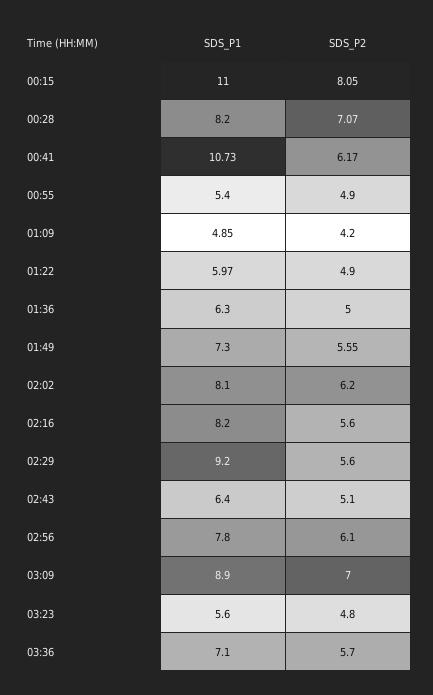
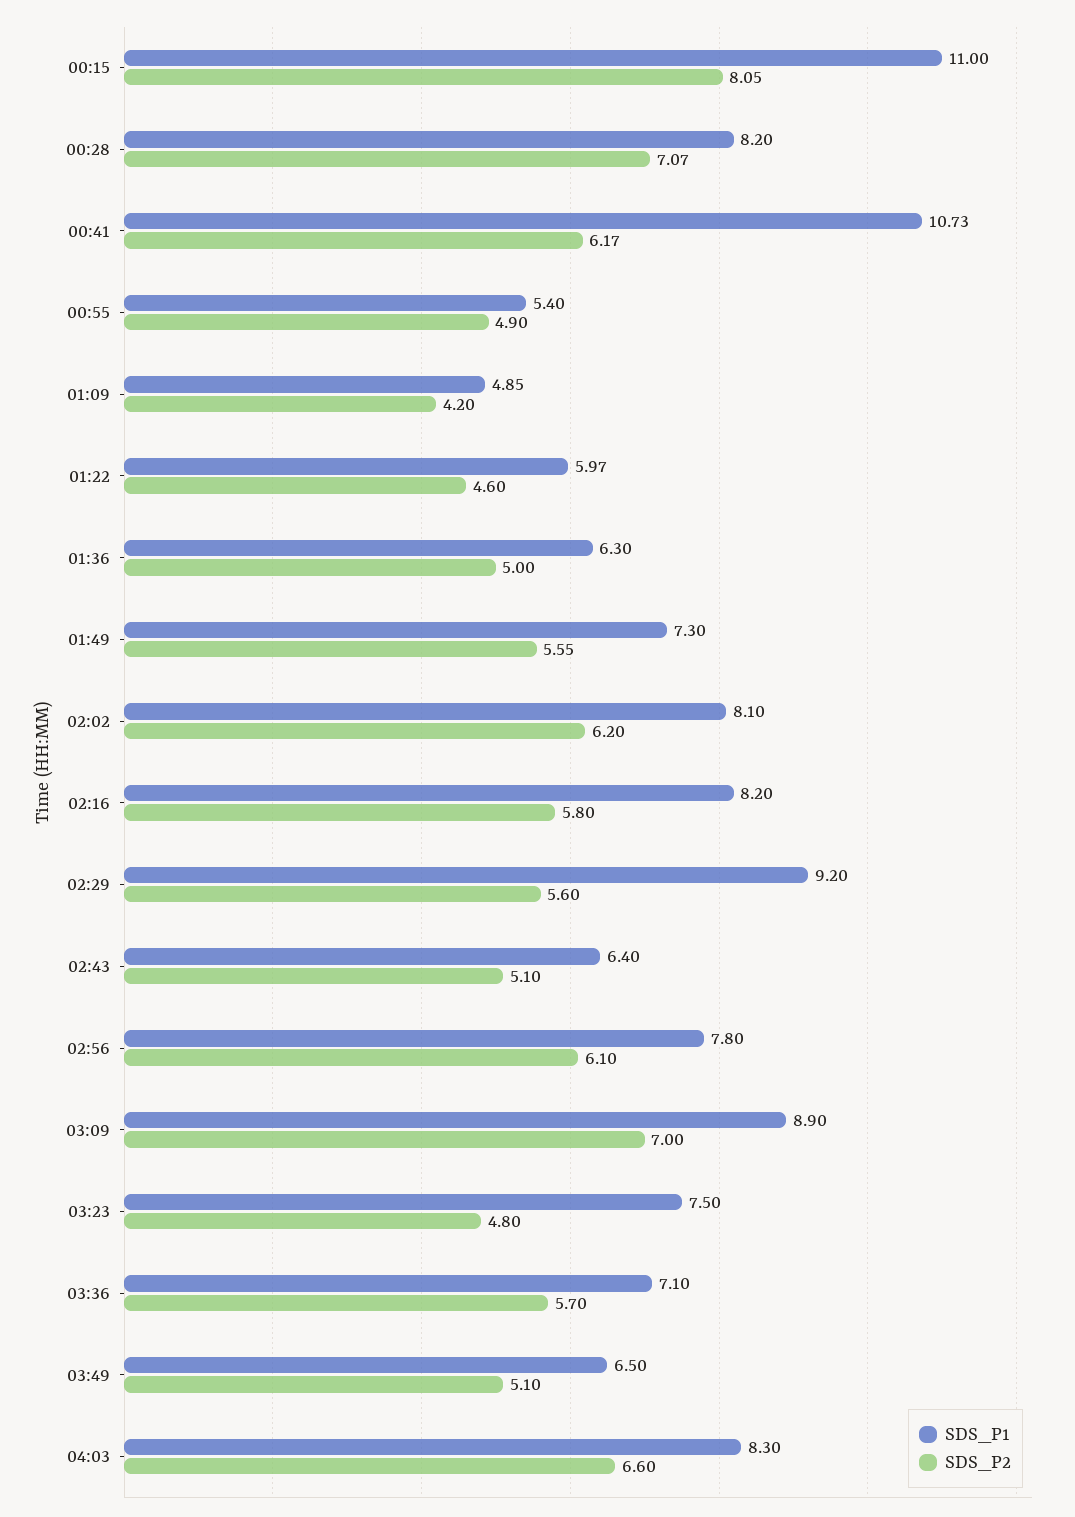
SDS_P2, 01:22: 4.9 -> 4.6
SDS_P2, 02:16: 5.6 -> 5.8
SDS_P1, 03:23: 5.6 -> 7.5
SDS_P1, 03:49: none -> 6.5
SDS_P2, 03:49: none -> 5.1
SDS_P1, 04:03: none -> 8.3
SDS_P2, 04:03: none -> 6.6

